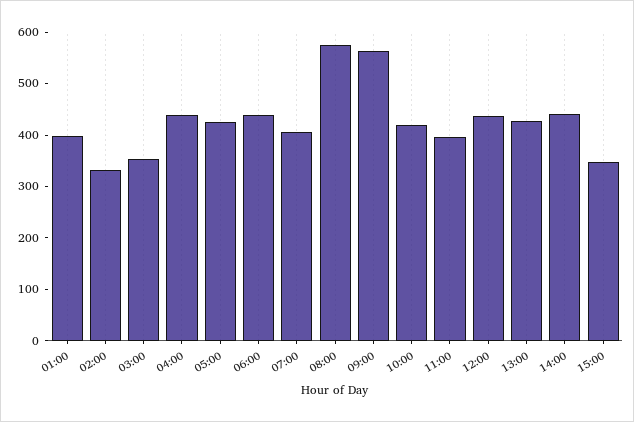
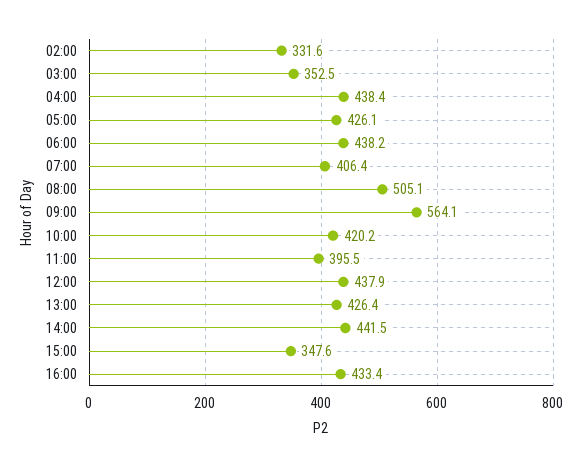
01:00: 400 -> none
08:00: 580 -> 505.1
16:00: none -> 433.4

